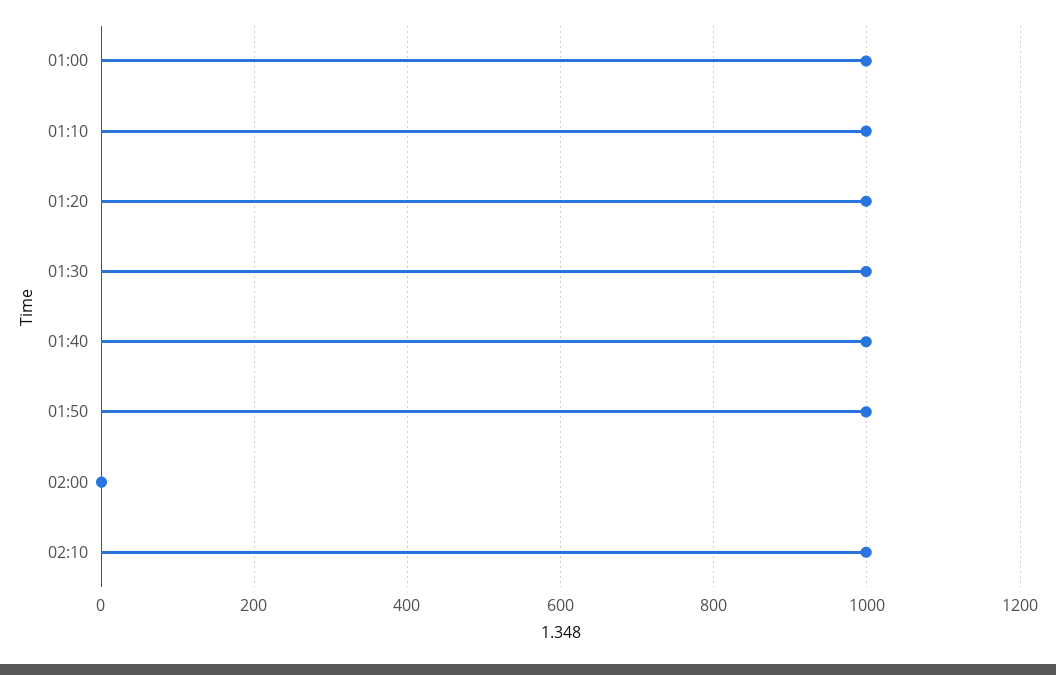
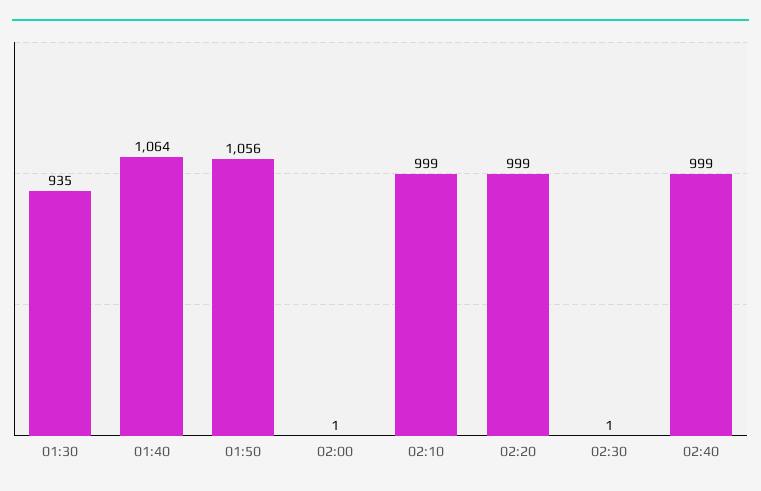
01:00: 1000 -> none
01:10: 1000 -> none
01:20: 1000 -> none
01:30: 1000 -> 935
01:40: 1000 -> 1064
01:50: 1000 -> 1056
02:20: none -> 999
02:30: none -> 1
02:40: none -> 999

